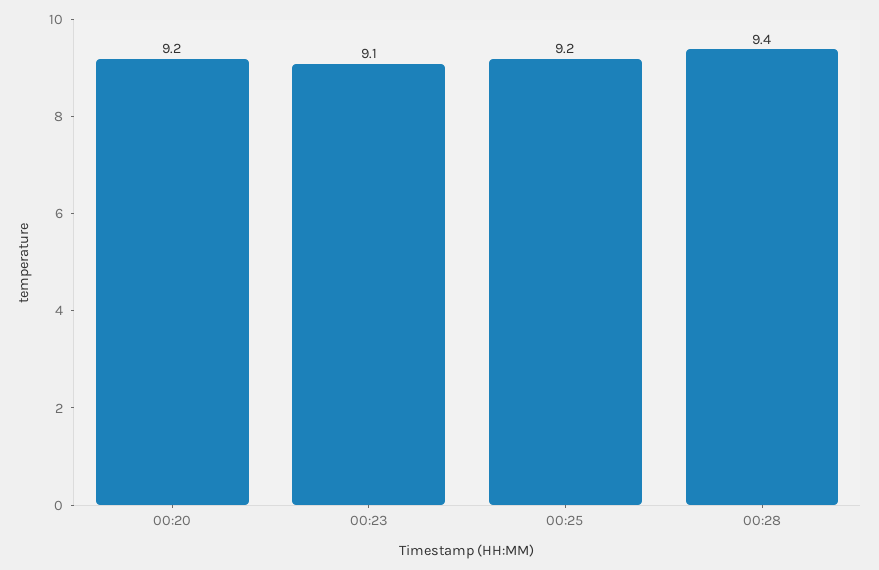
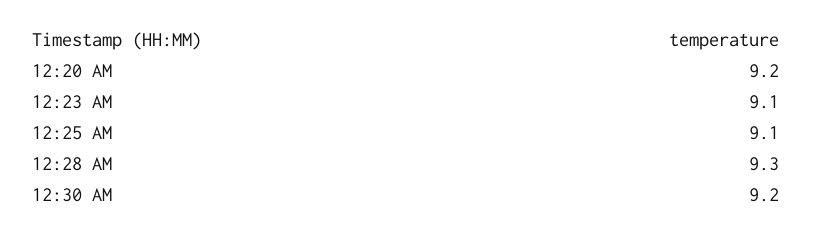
00:25: 9.2 -> 9.1
00:28: 9.4 -> 9.3
12:30 AM: none -> 9.2

